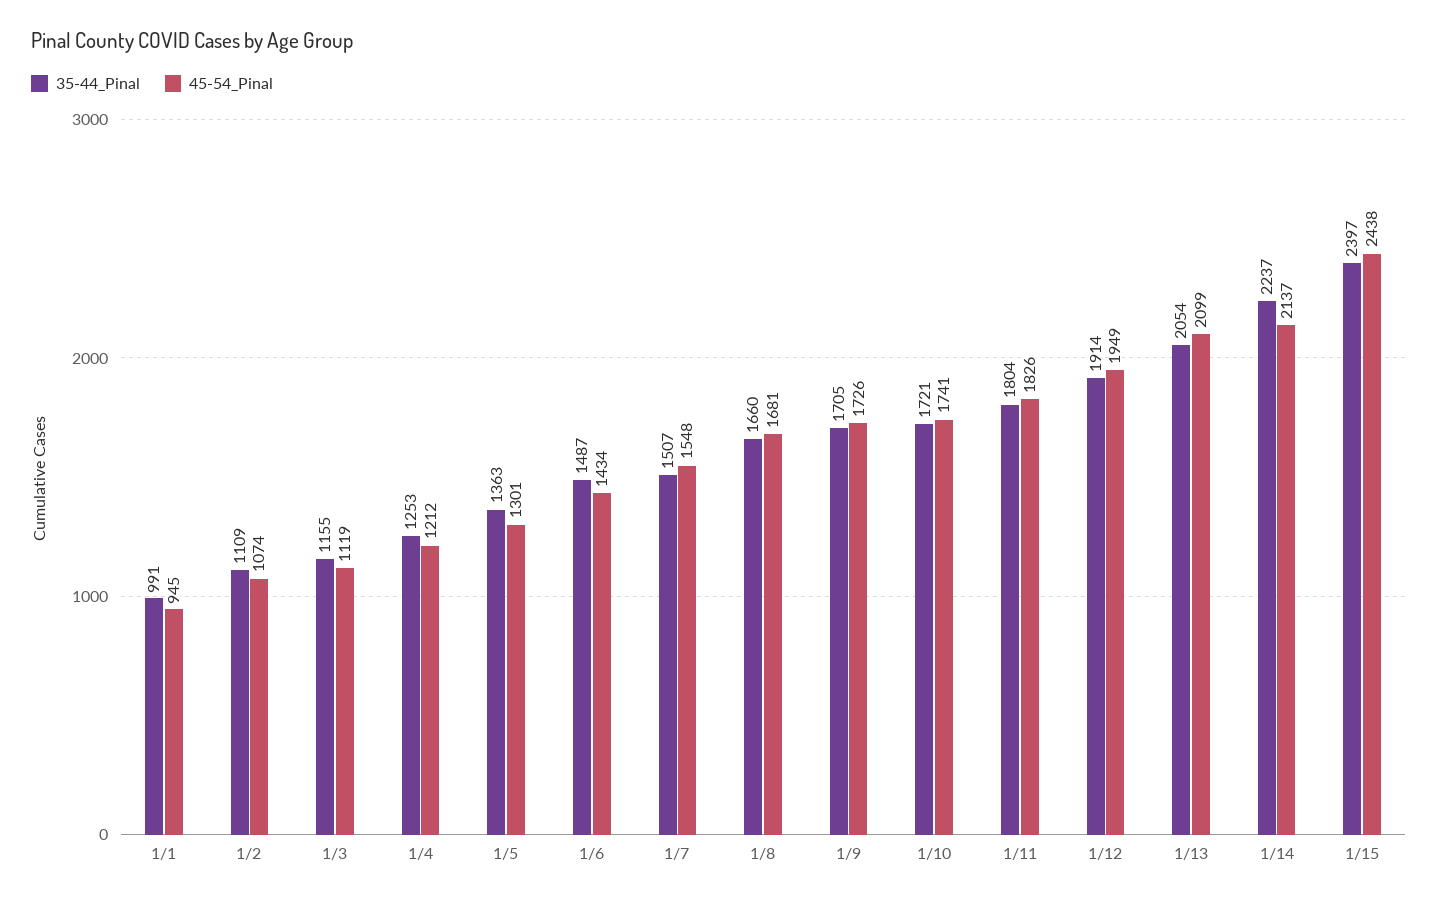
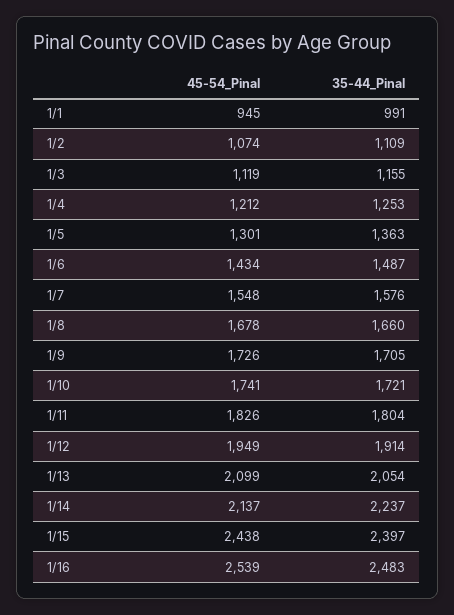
35-44_Pinal, 1/7: 1507 -> 1576
45-54_Pinal, 1/8: 1681 -> 1678
45-54_Pinal, 1/16: none -> 2539
35-44_Pinal, 1/16: none -> 2483

